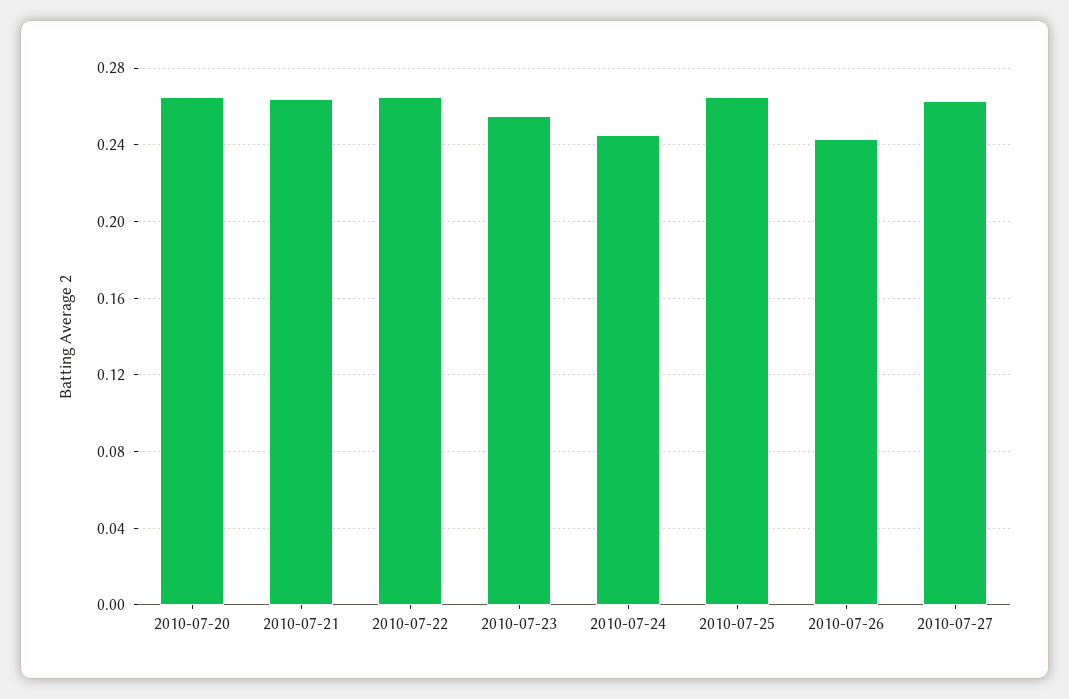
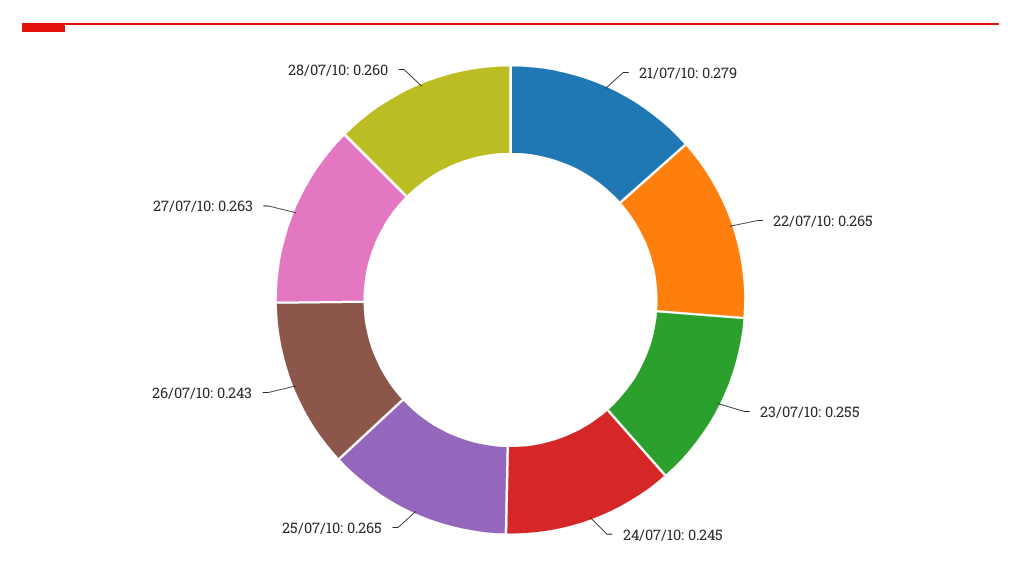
2010-07-20: 0.265 -> none
2010-07-21: 0.265 -> 0.279
28/07/10: none -> 0.26

